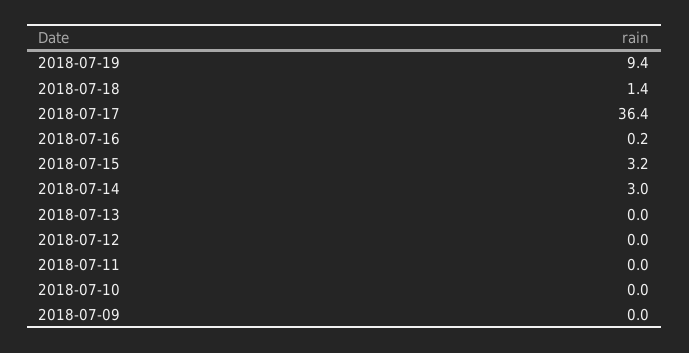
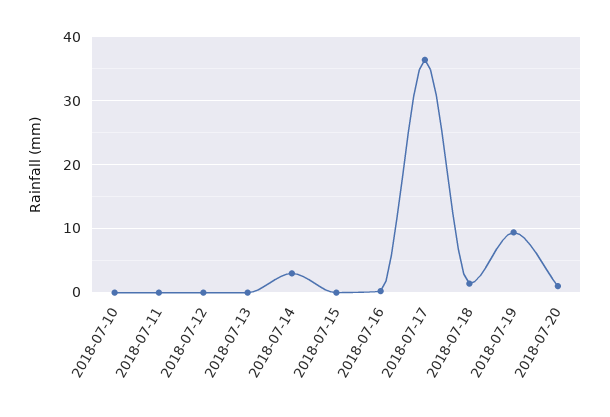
2018-07-15: 3.2 -> 0
2018-07-09: 0 -> none
2018-07-20: none -> 1

